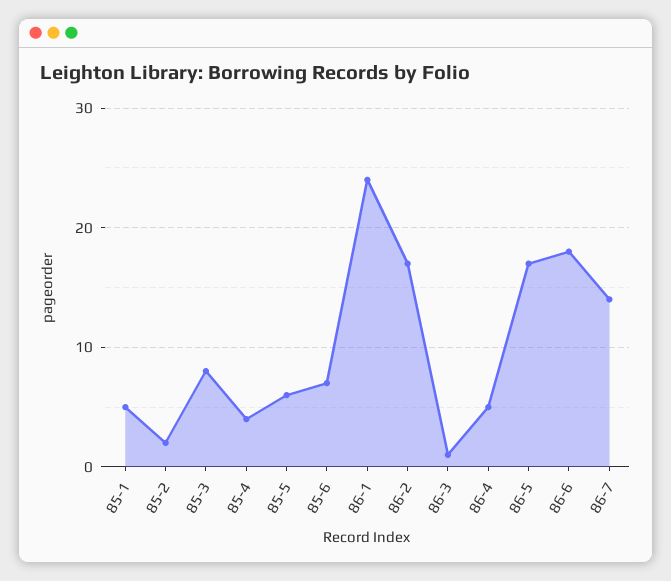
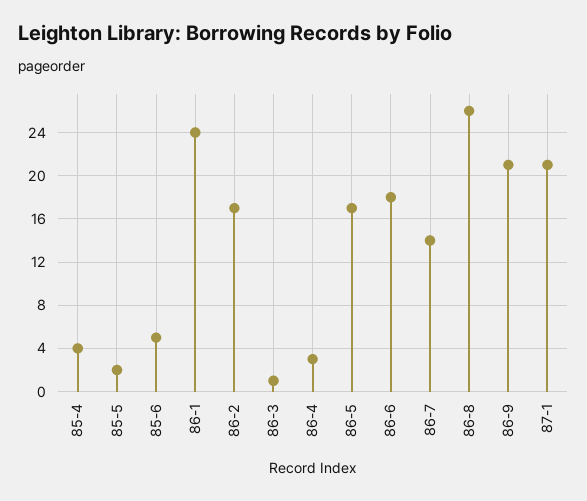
85-1: 5 -> none
85-2: 2 -> none
85-3: 8 -> none
85-5: 6 -> 2
85-6: 7 -> 5
86-4: 5 -> 3
86-8: none -> 26
86-9: none -> 21
87-1: none -> 21

